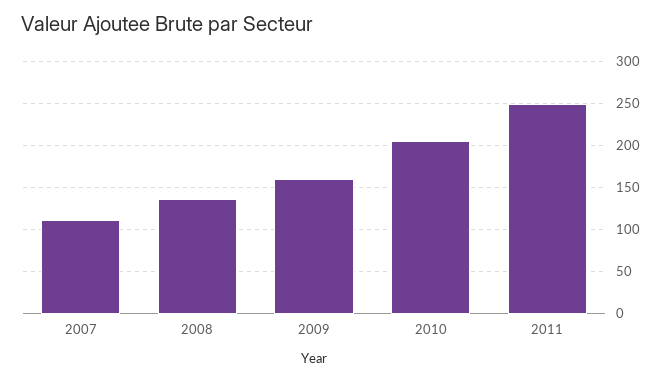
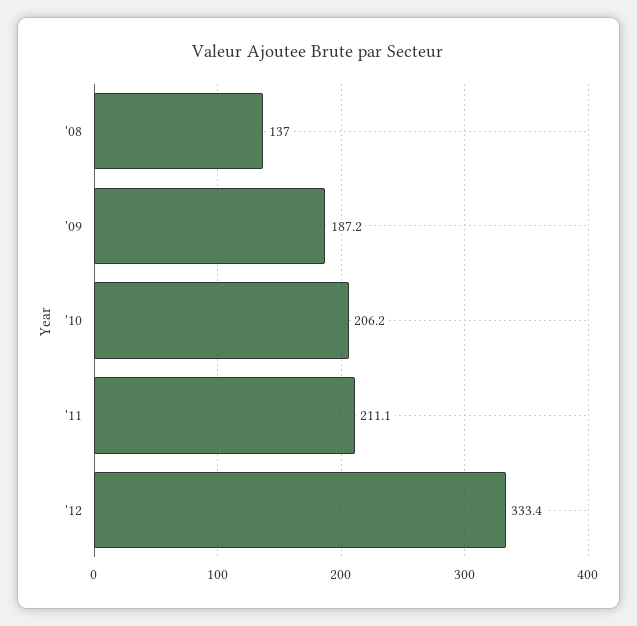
2007: 110 -> none
2009: 160 -> 187.2
2011: 250 -> 211.1
'12: none -> 333.4

